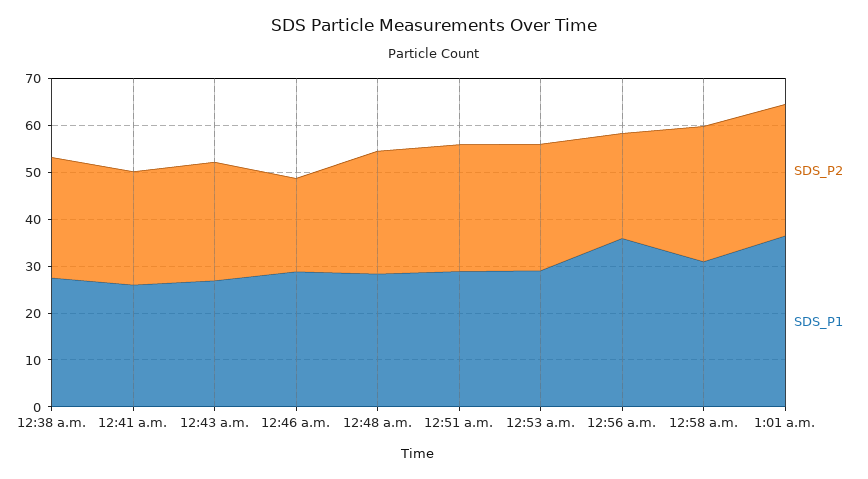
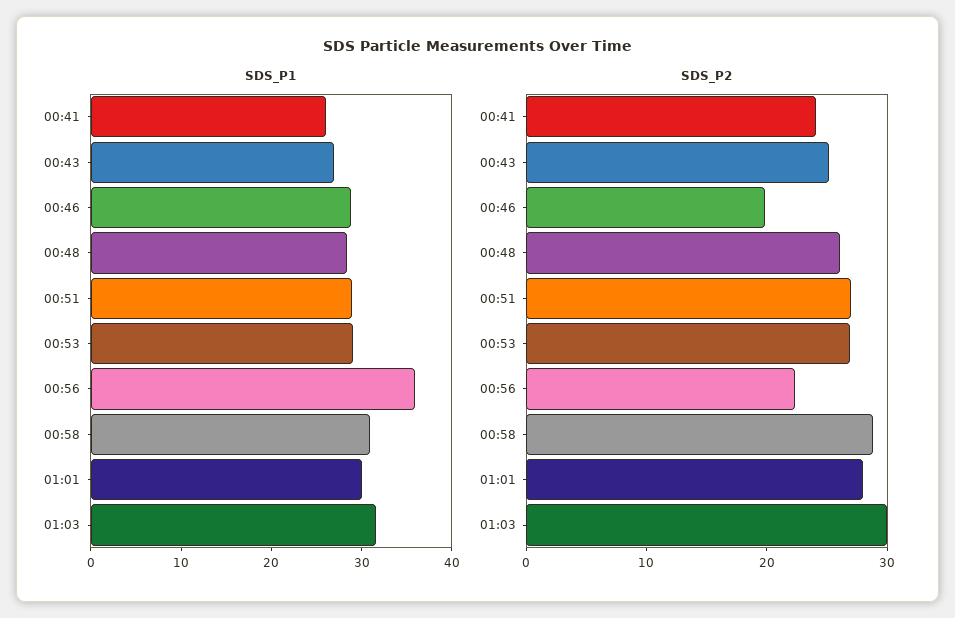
SDS_P2, 12:38 a.m.: 26 -> none
SDS_P1, 12:38 a.m.: 28 -> none
SDS_P1, 1:01 a.m.: 36 -> 30
SDS_P1, 01:03: none -> 32
SDS_P2, 01:03: none -> 30

